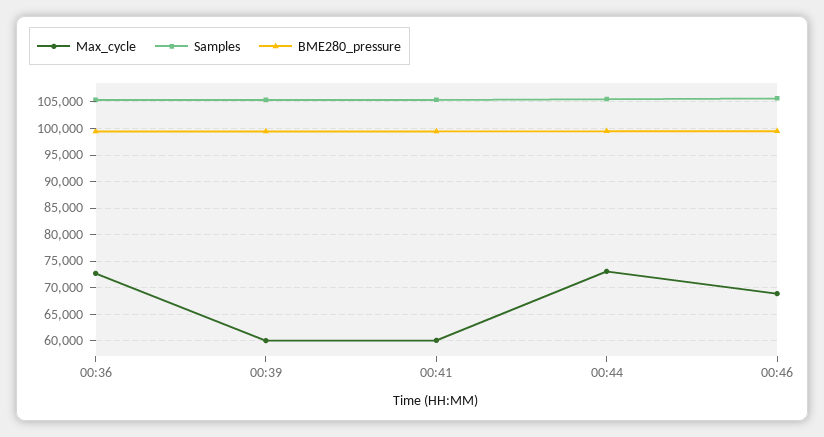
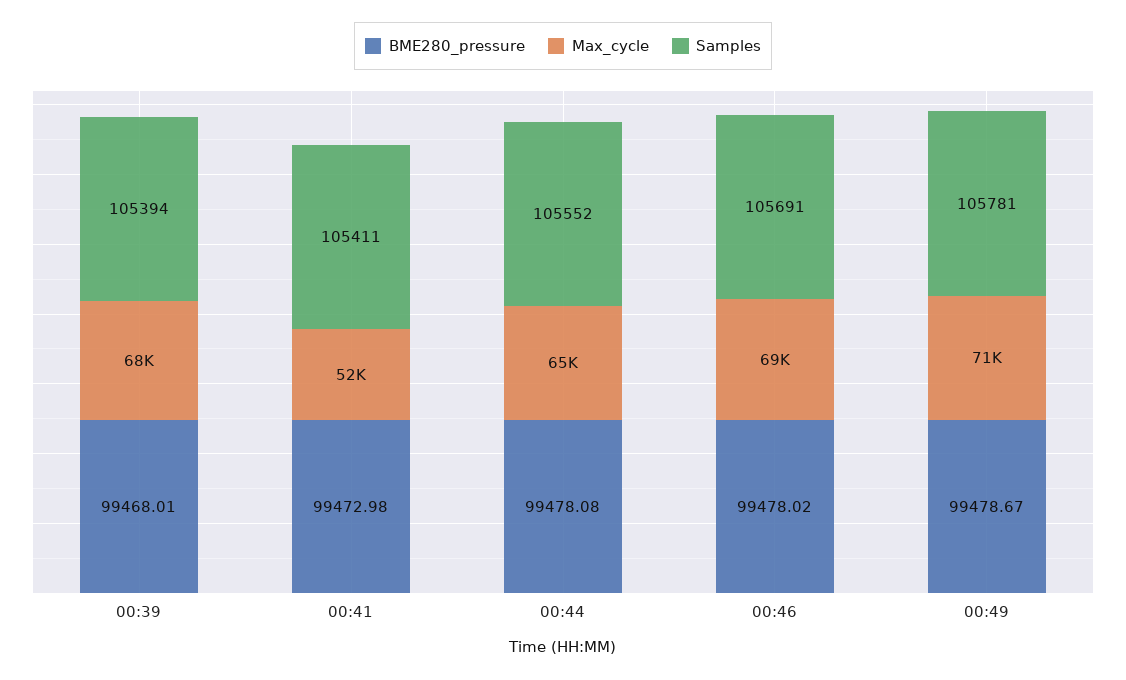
Max_cycle, 00:36: 72500 -> none
Samples, 00:36: 105000 -> none
BME280_pressure, 00:36: 100000 -> none
Max_cycle, 00:39: 60000 -> 68000
Max_cycle, 00:41: 60000 -> 52000
Max_cycle, 00:44: 72500 -> 65000
BME280_pressure, 00:49: none -> 99478.67
Max_cycle, 00:49: none -> 71000
Samples, 00:49: none -> 105781

